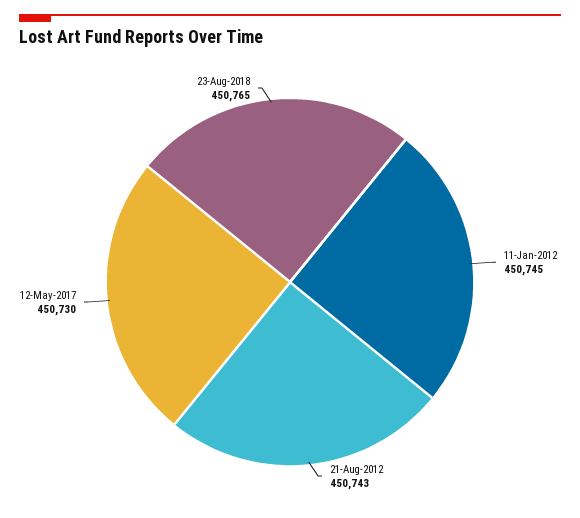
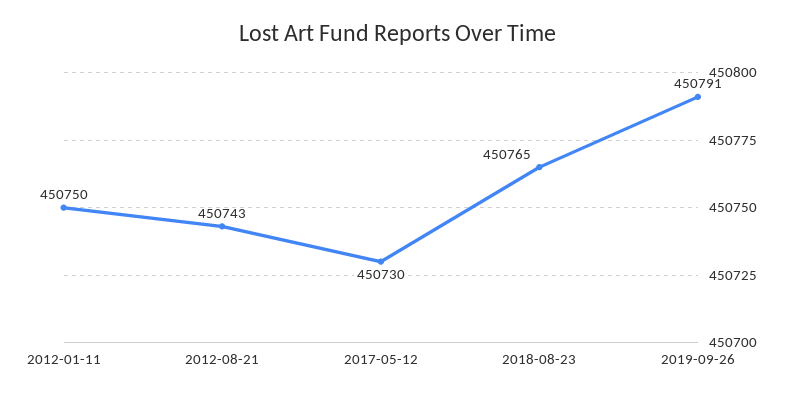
11-Jan-2012: 450745 -> 450750
2019-09-26: none -> 450791

